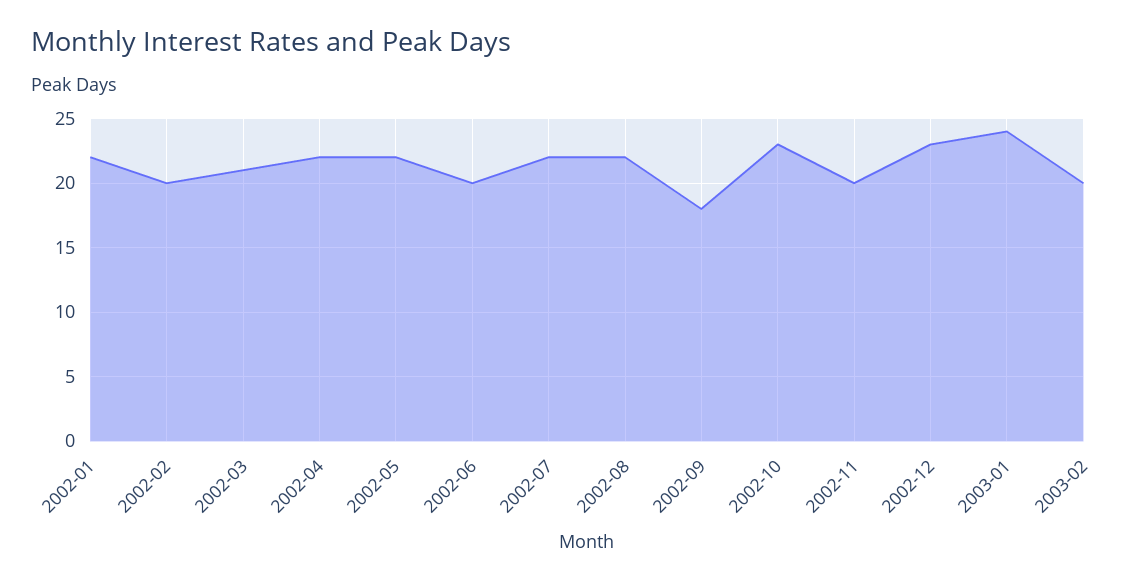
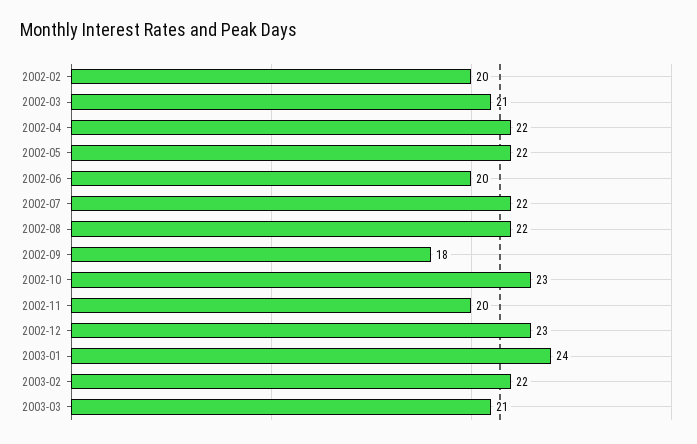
2002-01: 22 -> none
2003-02: 20 -> 22
2003-03: none -> 21

